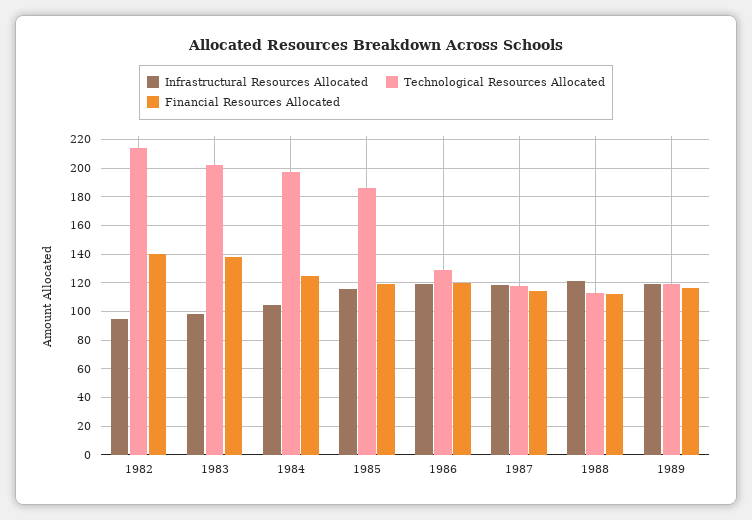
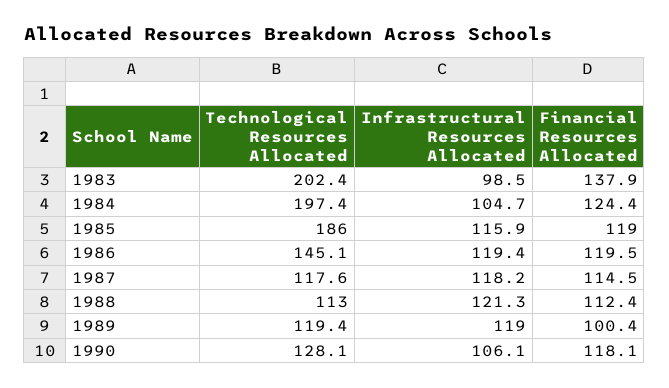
Infrastructural Resources Allocated, 1982: 95 -> none
Technological Resources Allocated, 1982: 215 -> none
Financial Resources Allocated, 1982: 140 -> none
Technological Resources Allocated, 1986: 130 -> 145.1
Financial Resources Allocated, 1989: 115 -> 100.4
Technological Resources Allocated, 1990: none -> 128.1
Infrastructural Resources Allocated, 1990: none -> 106.1
Financial Resources Allocated, 1990: none -> 118.1

